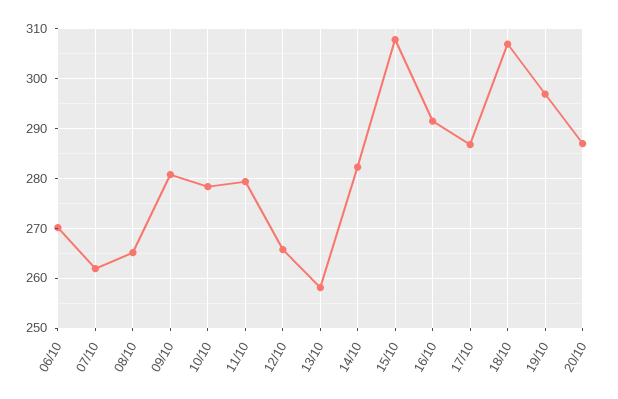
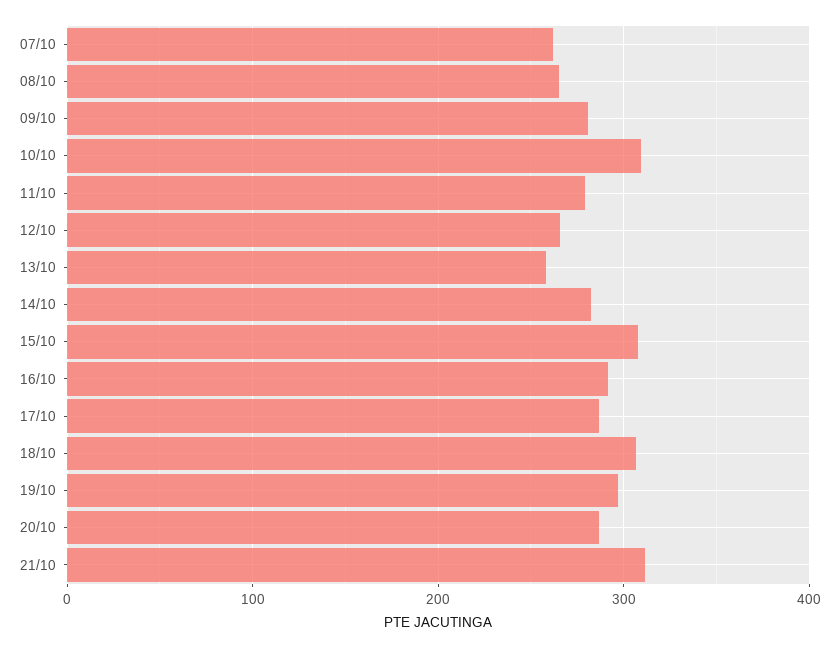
06/10: 270 -> none
10/10: 278 -> 310
21/10: none -> 310

